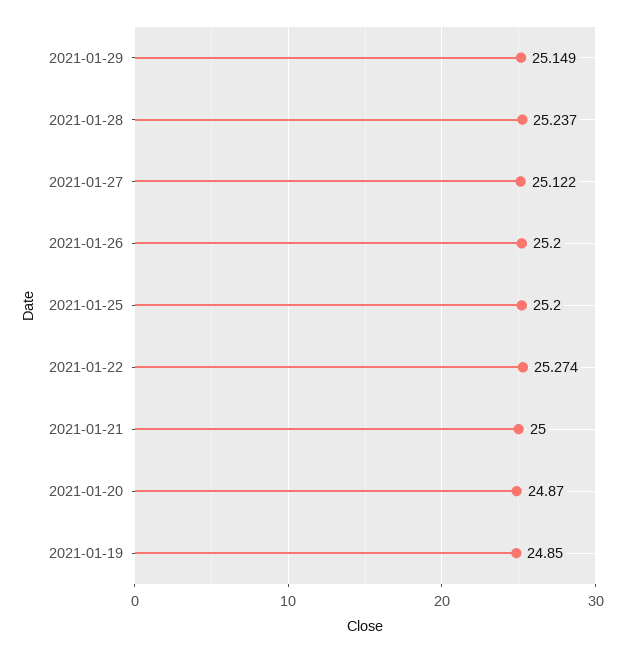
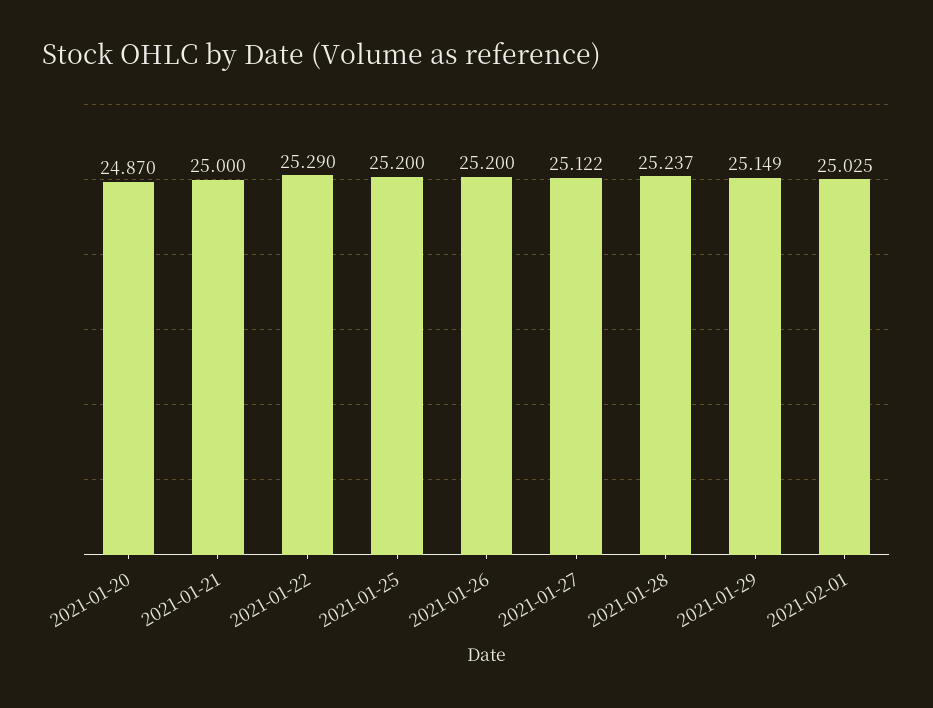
2021-01-22: 25.274 -> 25.29
2021-01-19: 24.85 -> none
2021-02-01: none -> 25.025

